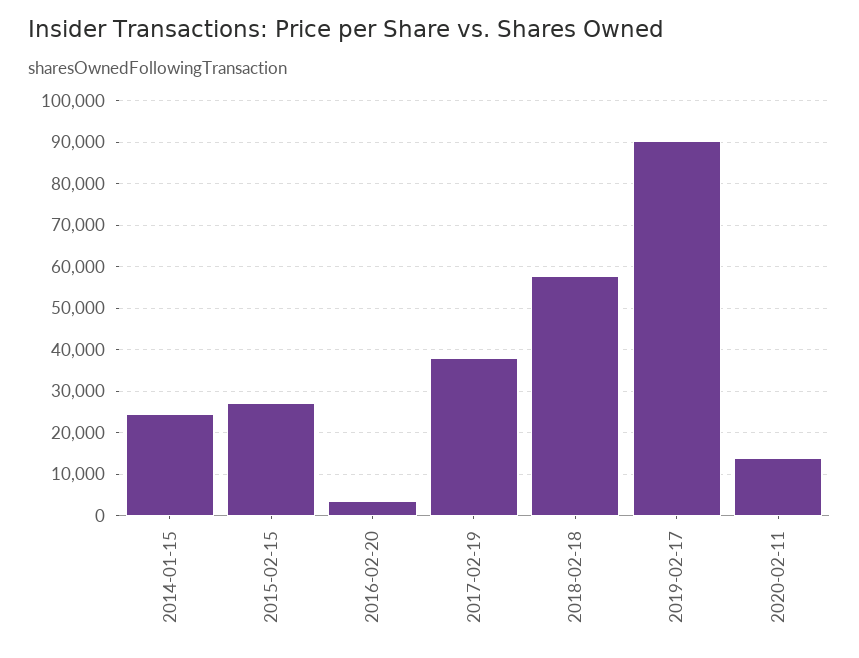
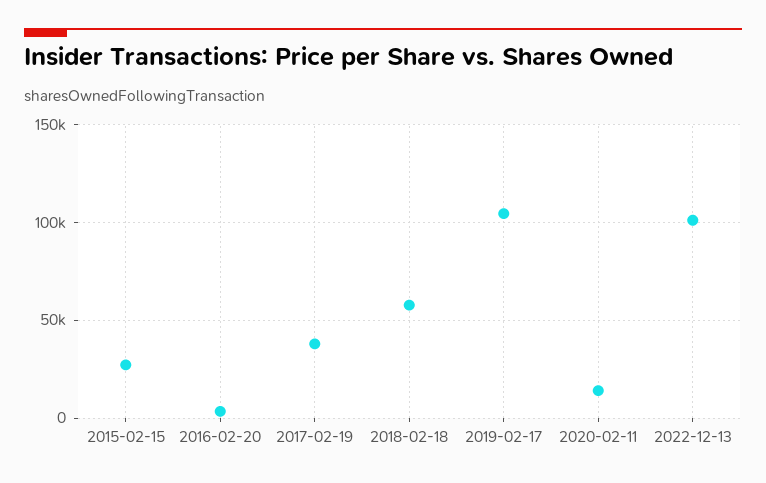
2014-01-15: 24000 -> none
2019-02-17: 90000 -> 105000
2022-12-13: none -> 100000

